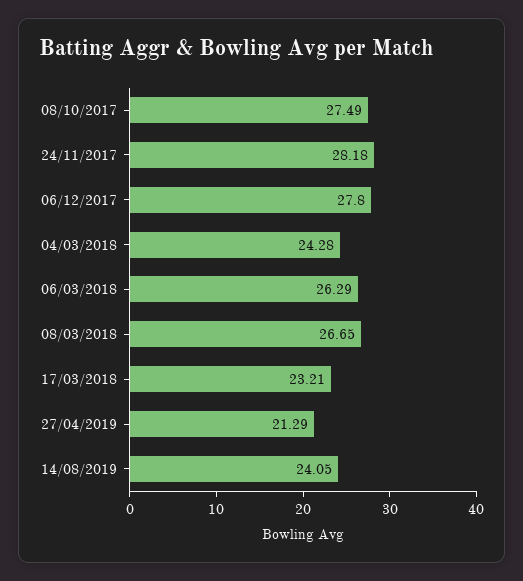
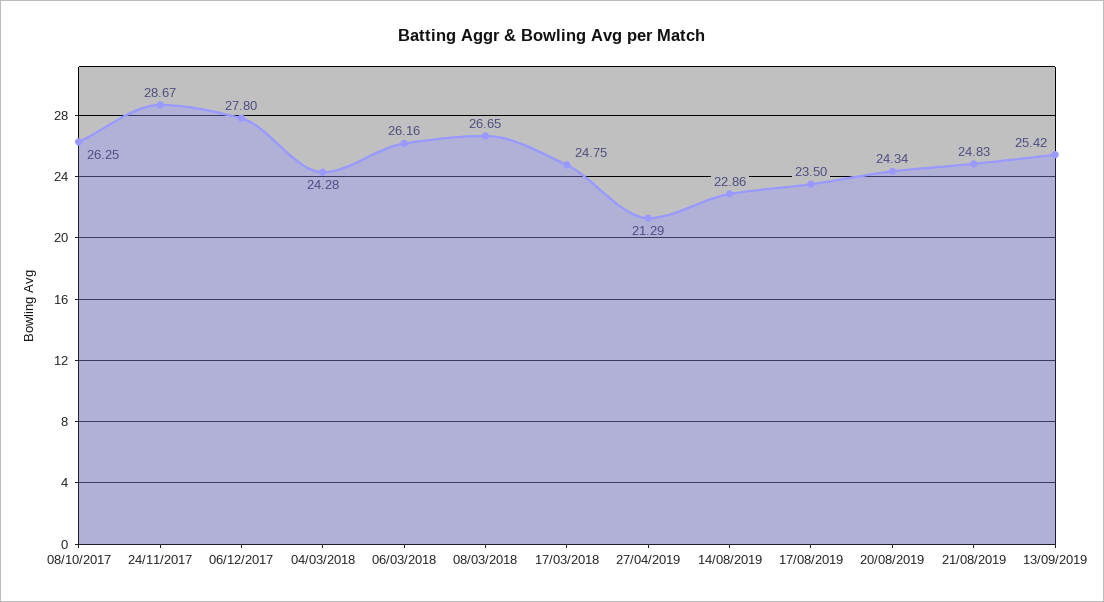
08/10/2017: 27.49 -> 26.25
24/11/2017: 28.18 -> 28.67
06/03/2018: 26.29 -> 26.16
17/03/2018: 23.21 -> 24.75
14/08/2019: 24.05 -> 22.86
17/08/2019: none -> 23.5
20/08/2019: none -> 24.34
21/08/2019: none -> 24.83
13/09/2019: none -> 25.42

